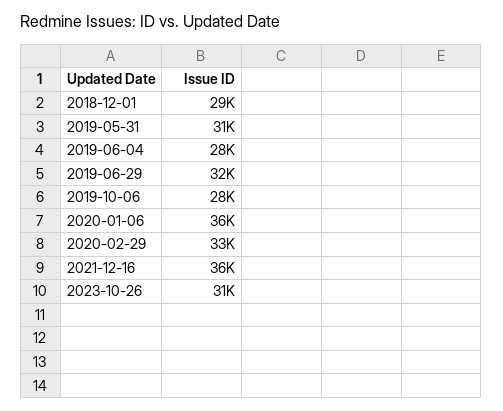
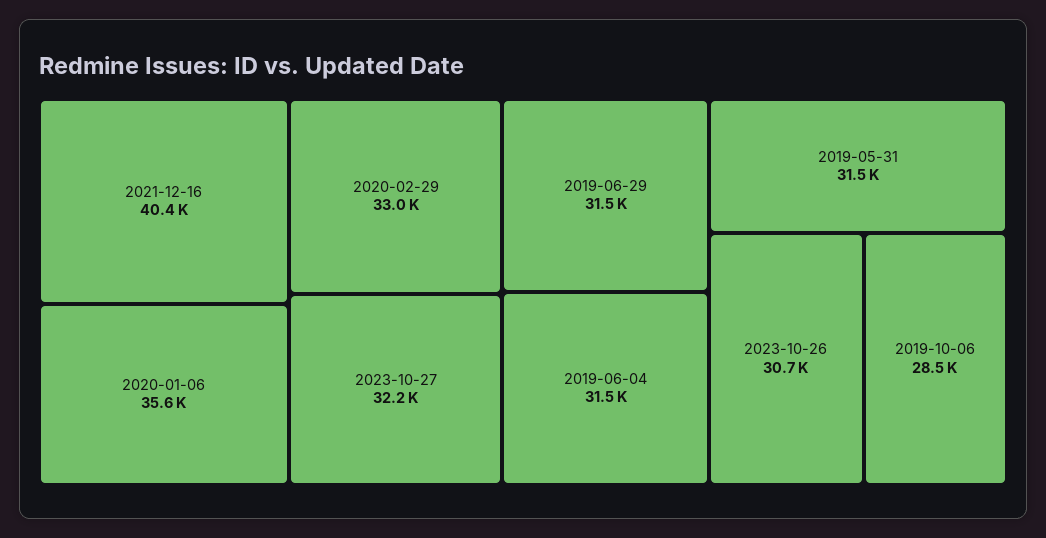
2018-12-01: 29000 -> none
2019-06-04: 28000 -> 31500
2021-12-16: 36000 -> 40400
2023-10-27: none -> 32200

